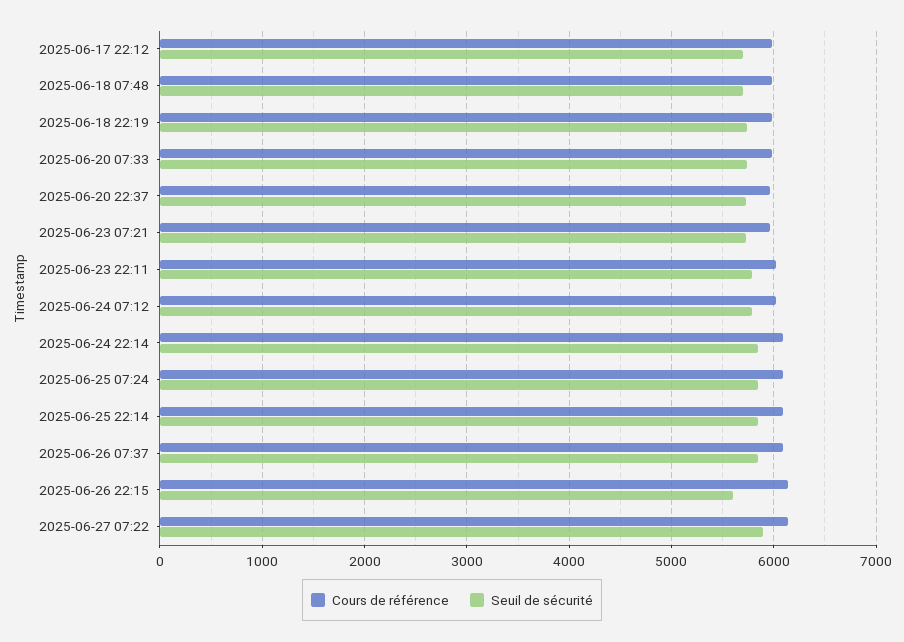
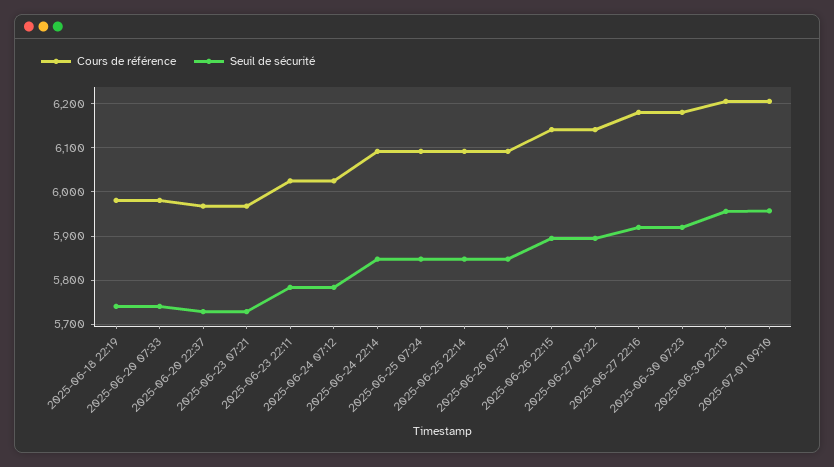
Cours de référence, 2025-06-17 22:12: 6000 -> none
Seuil de sécurité, 2025-06-17 22:12: 5700 -> none
Cours de référence, 2025-06-18 07:48: 6000 -> none
Seuil de sécurité, 2025-06-18 07:48: 5700 -> none
Seuil de sécurité, 2025-06-26 22:15: 5600 -> 5900
Cours de référence, 2025-06-27 22:16: none -> 6180
Seuil de sécurité, 2025-06-27 22:16: none -> 5920
Cours de référence, 2025-06-30 07:23: none -> 6180
Seuil de sécurité, 2025-06-30 07:23: none -> 5920
Cours de référence, 2025-06-30 22:13: none -> 6200
Seuil de sécurité, 2025-06-30 22:13: none -> 5960
Cours de référence, 2025-07-01 09:10: none -> 6200
Seuil de sécurité, 2025-07-01 09:10: none -> 5960

